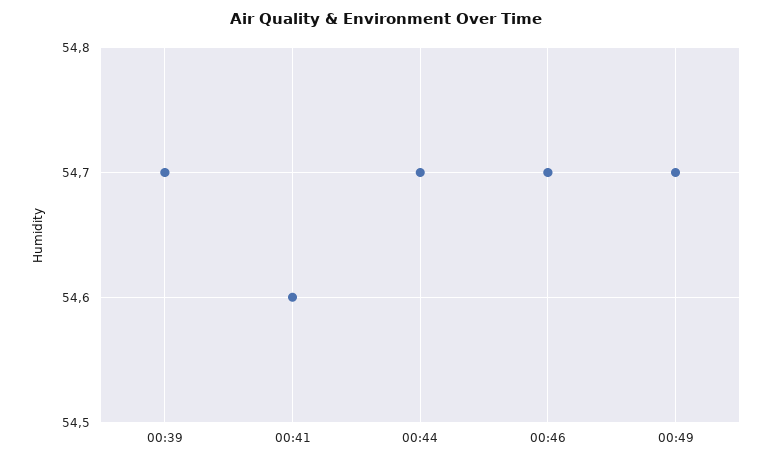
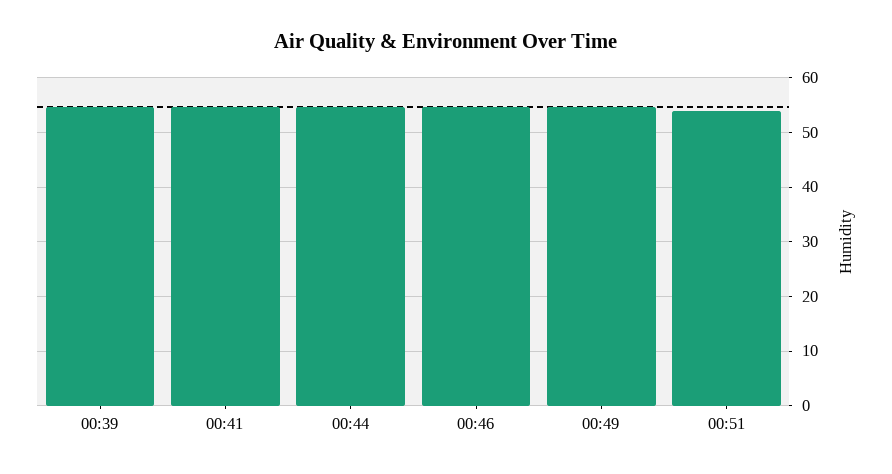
00:51: none -> 54

